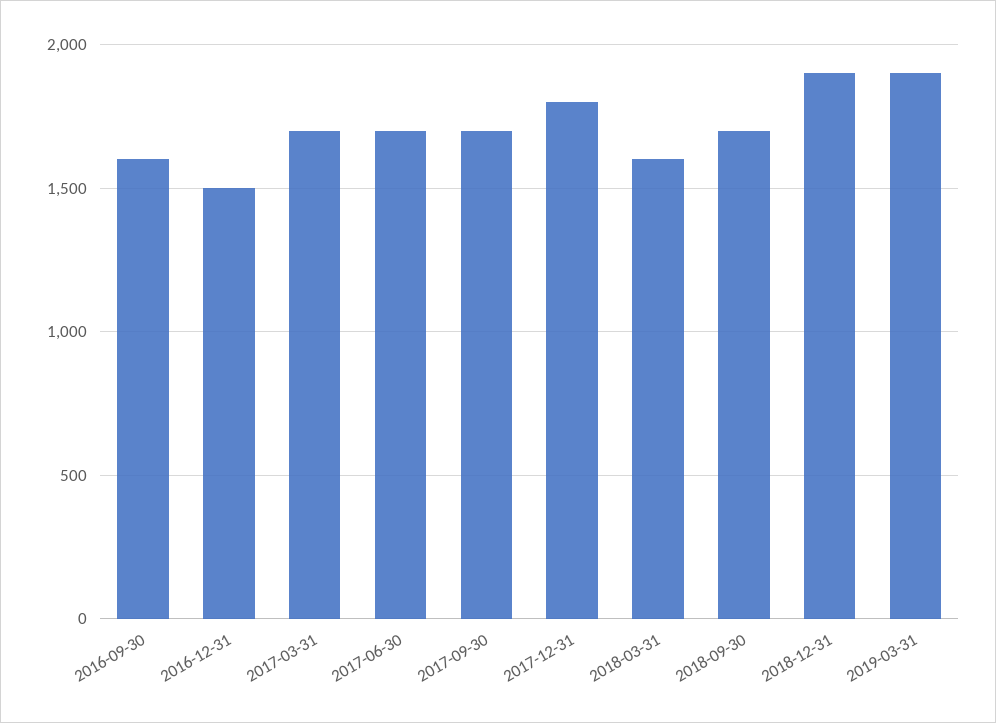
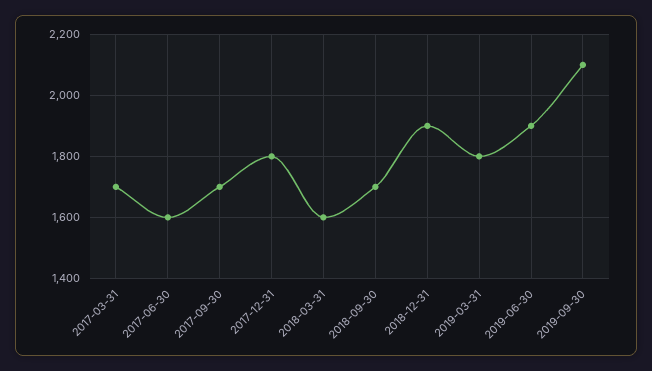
2016-09-30: 1600 -> none
2016-12-31: 1500 -> none
2017-06-30: 1700 -> 1600
2019-03-31: 1900 -> 1800
2019-06-30: none -> 1900
2019-09-30: none -> 2100

